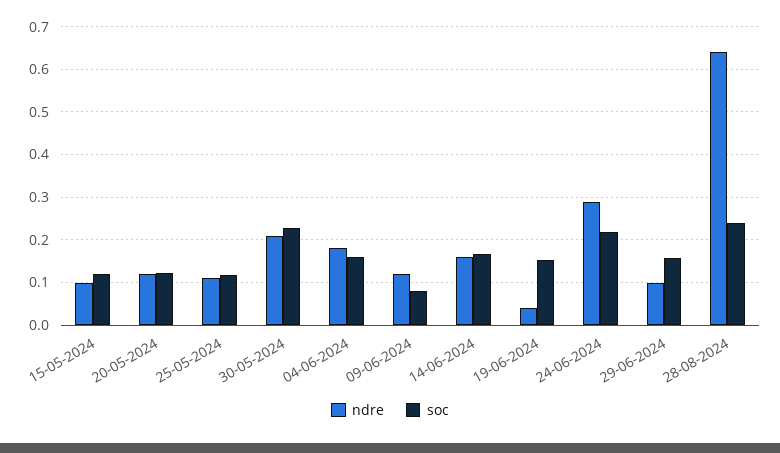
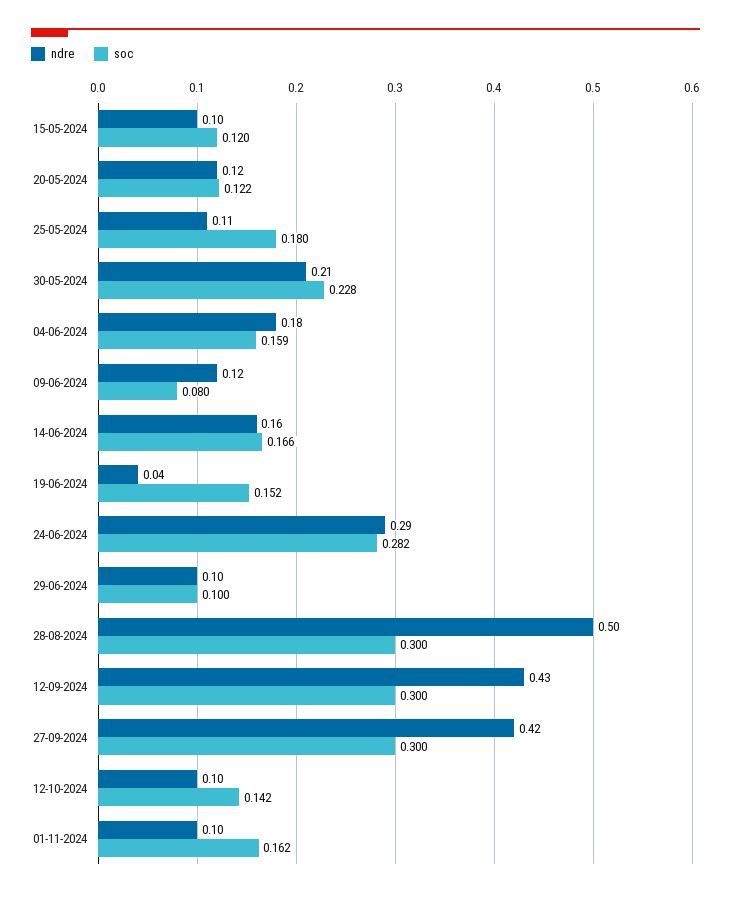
soc, 25-05-2024: 0.12 -> 0.18
soc, 24-06-2024: 0.22 -> 0.282
soc, 29-06-2024: 0.16 -> 0.1
ndre, 28-08-2024: 0.64 -> 0.5
soc, 28-08-2024: 0.24 -> 0.3
ndre, 12-09-2024: none -> 0.43
soc, 12-09-2024: none -> 0.3
ndre, 27-09-2024: none -> 0.42
soc, 27-09-2024: none -> 0.3
ndre, 12-10-2024: none -> 0.1
soc, 12-10-2024: none -> 0.142
ndre, 01-11-2024: none -> 0.1
soc, 01-11-2024: none -> 0.162

